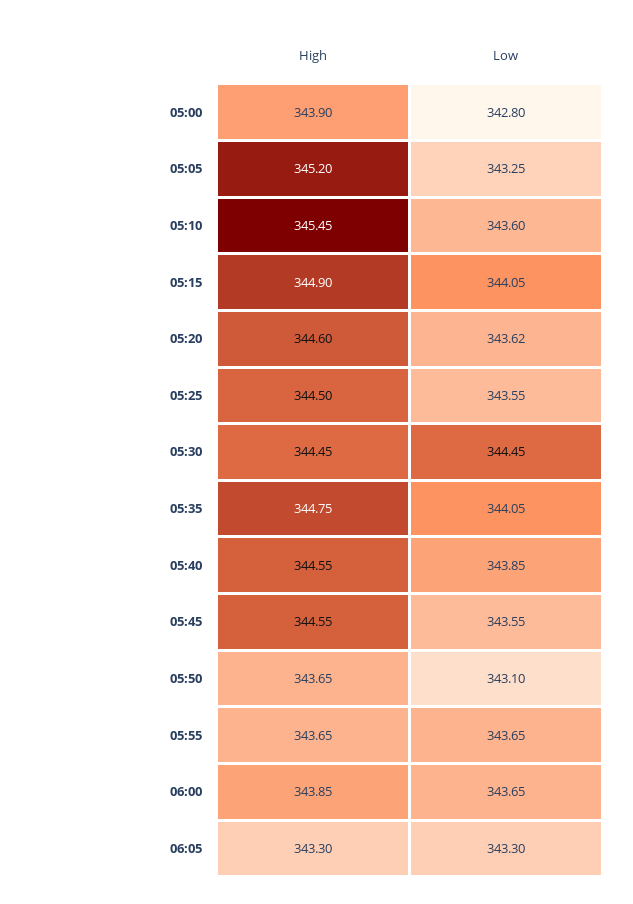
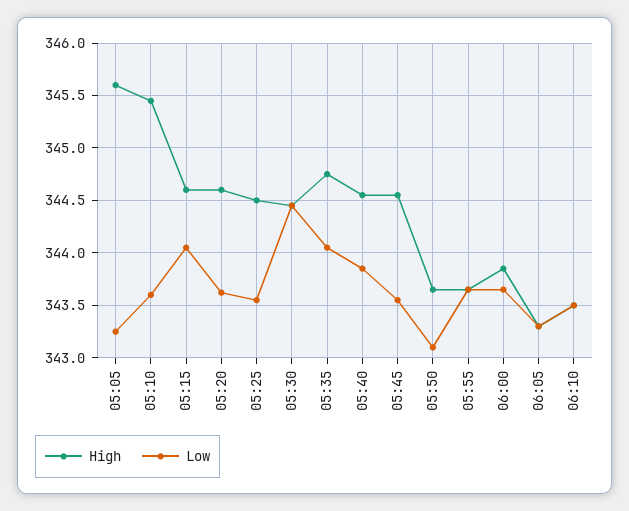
High, 05:00: 343.9 -> none
Low, 05:00: 342.8 -> none
High, 05:05: 345.2 -> 345.6
High, 05:15: 344.9 -> 344.6
High, 06:10: none -> 343.5
Low, 06:10: none -> 343.5

